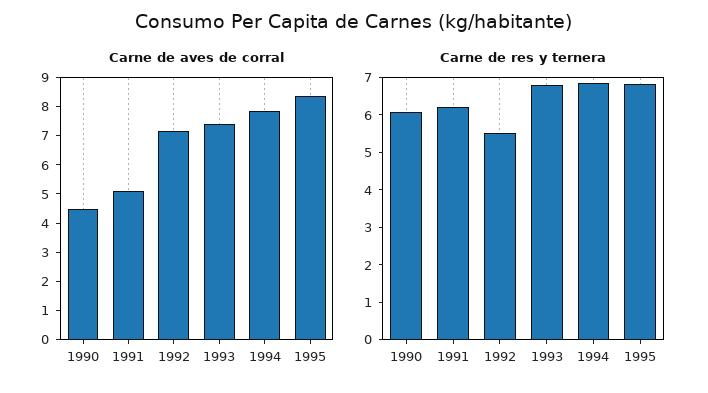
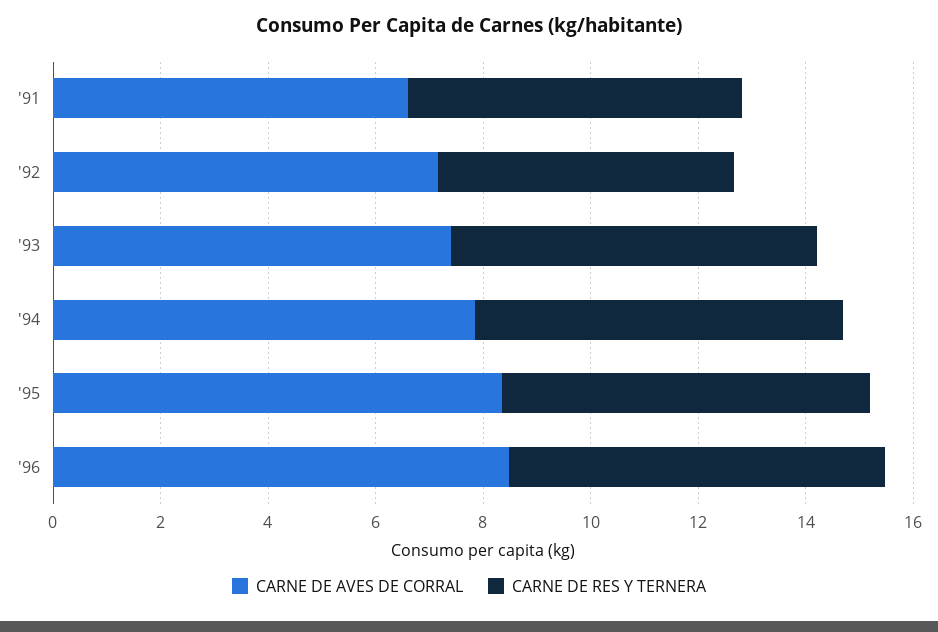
Carne de aves de corral, 1990: 4.5 -> none
Carne de aves de corral, 1991: 5 -> 6.5
Carne de res y ternera, 1990: 6 -> none
Carne de aves de corral, '96: none -> 8.5
Carne de res y ternera, '96: none -> 7

